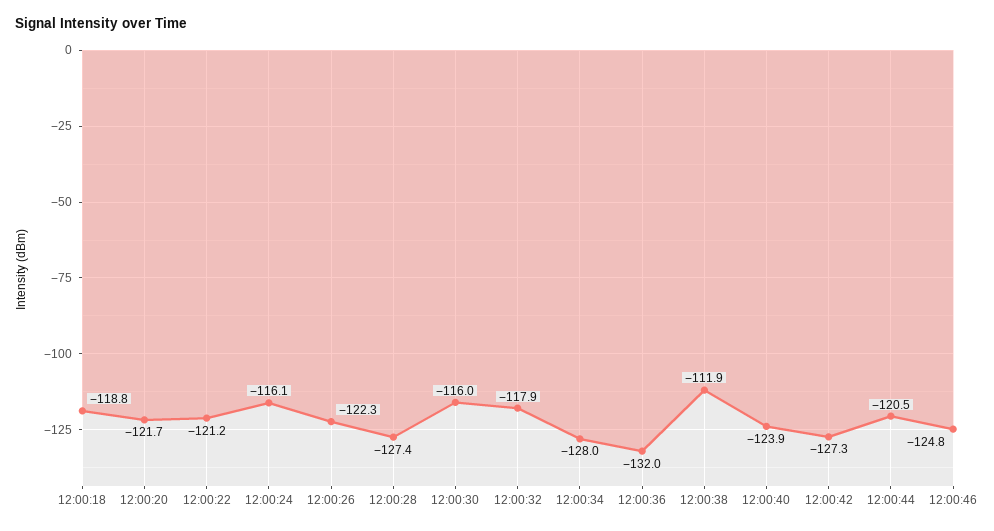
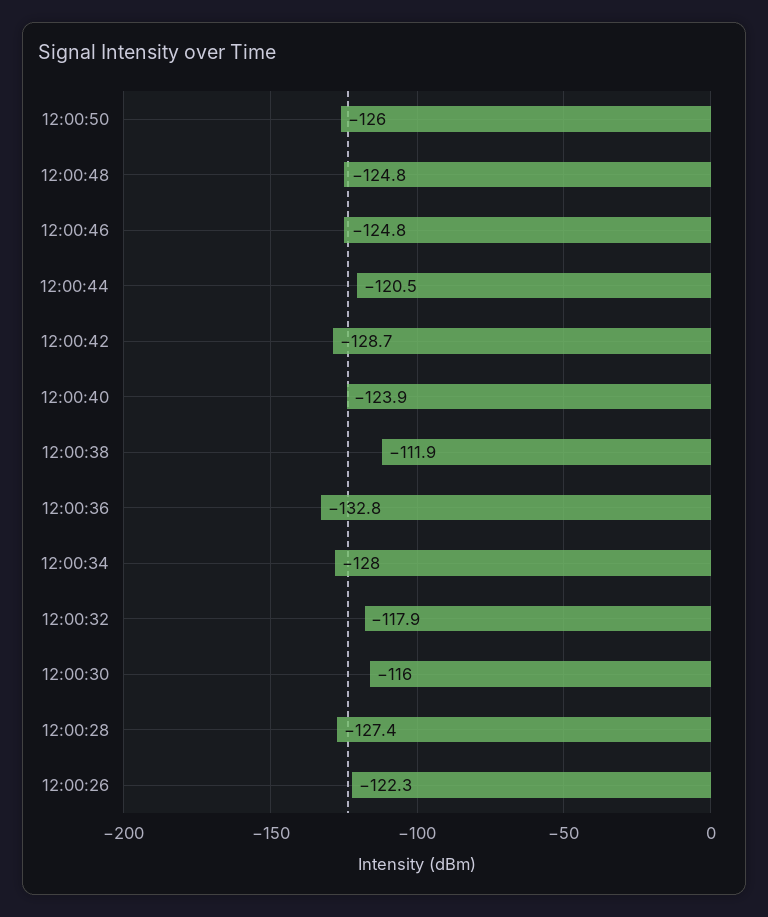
12:00:18: -118.8 -> none
12:00:20: -121.7 -> none
12:00:22: -121.2 -> none
12:00:24: -116.1 -> none
12:00:36: -132 -> -132.8
12:00:42: -127.3 -> -128.7
12:00:50: none -> -126
12:00:48: none -> -124.8

